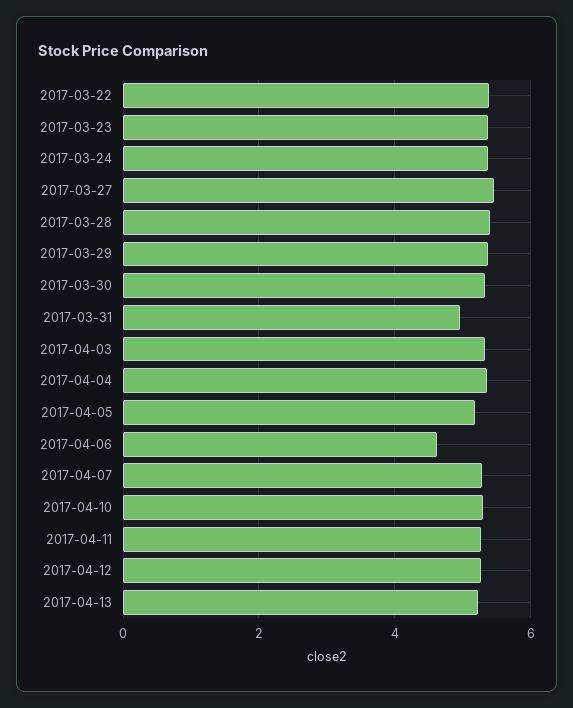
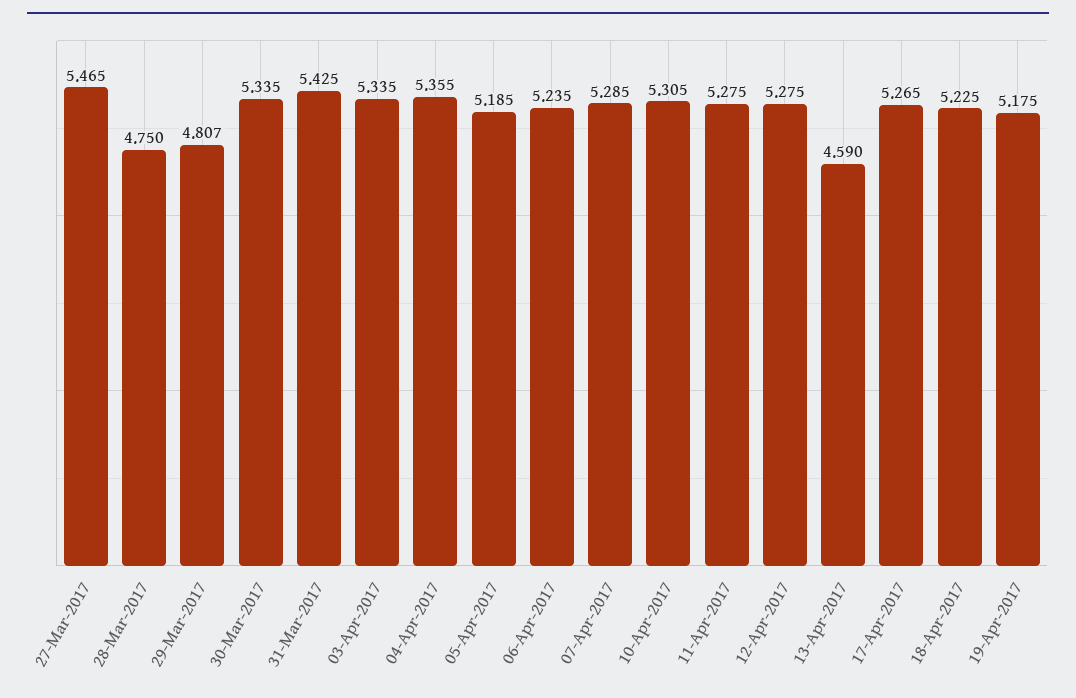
2017-03-22: 5.4 -> none
2017-03-23: 5.4 -> none
2017-03-24: 5.4 -> none
2017-03-28: 5.4 -> 4.75
2017-03-29: 5.4 -> 4.807
2017-03-31: 5 -> 5.425
2017-04-06: 4.6 -> 5.235
2017-04-13: 5.2 -> 4.59
17-Apr-2017: none -> 5.265
18-Apr-2017: none -> 5.225
19-Apr-2017: none -> 5.175

